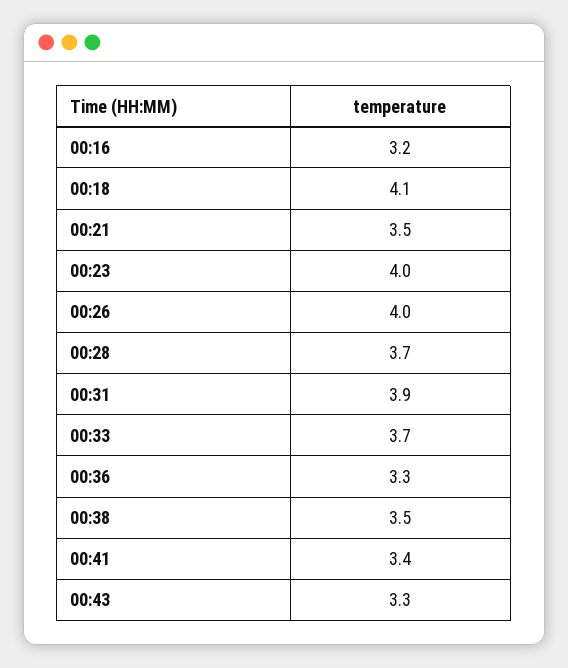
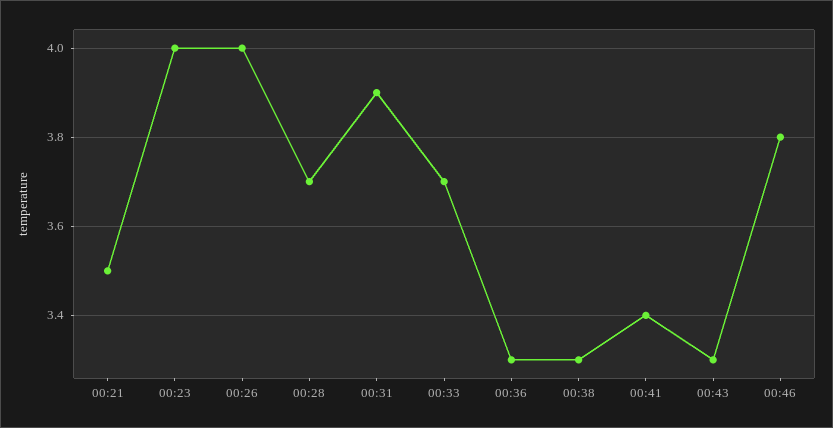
00:16: 3.2 -> none
00:18: 4.1 -> none
00:38: 3.5 -> 3.3
00:46: none -> 3.8

